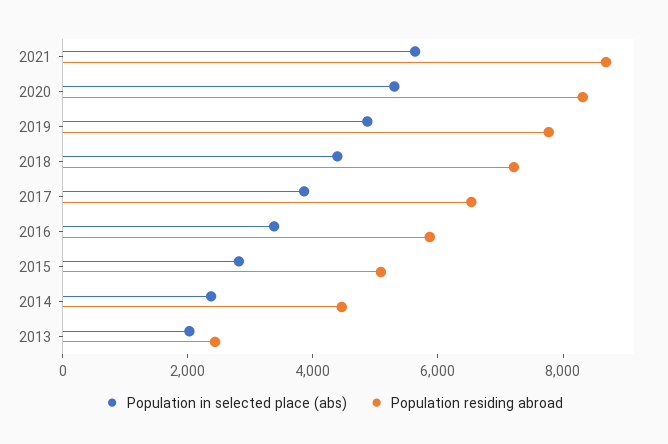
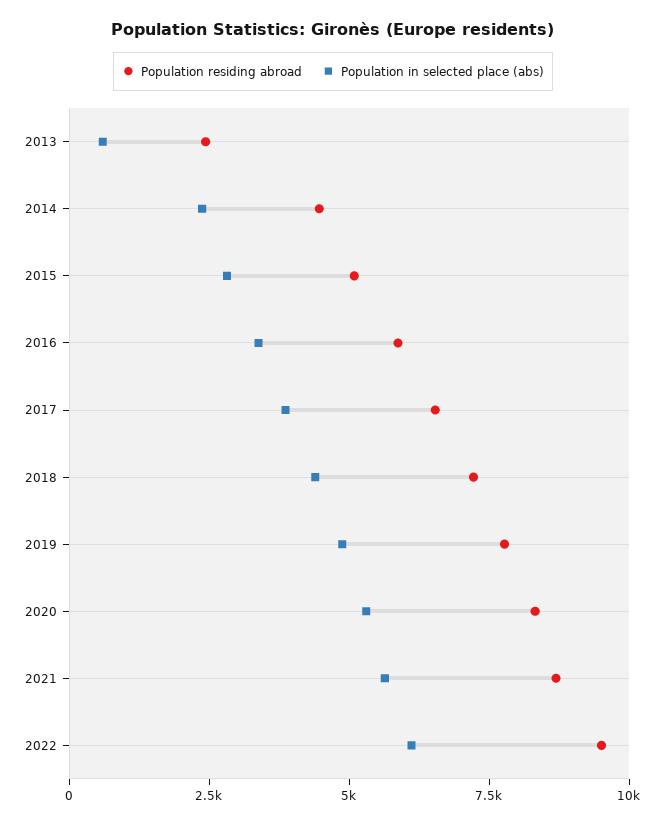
Population in selected place (abs), 2013: 2000 -> 500
Population residing abroad, 2022: none -> 9500
Population in selected place (abs), 2022: none -> 6000

